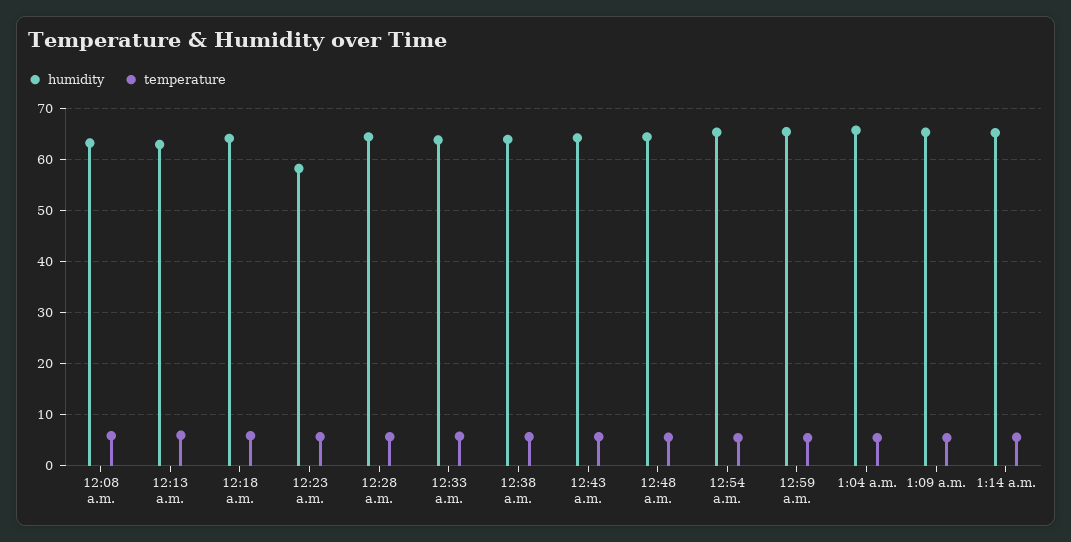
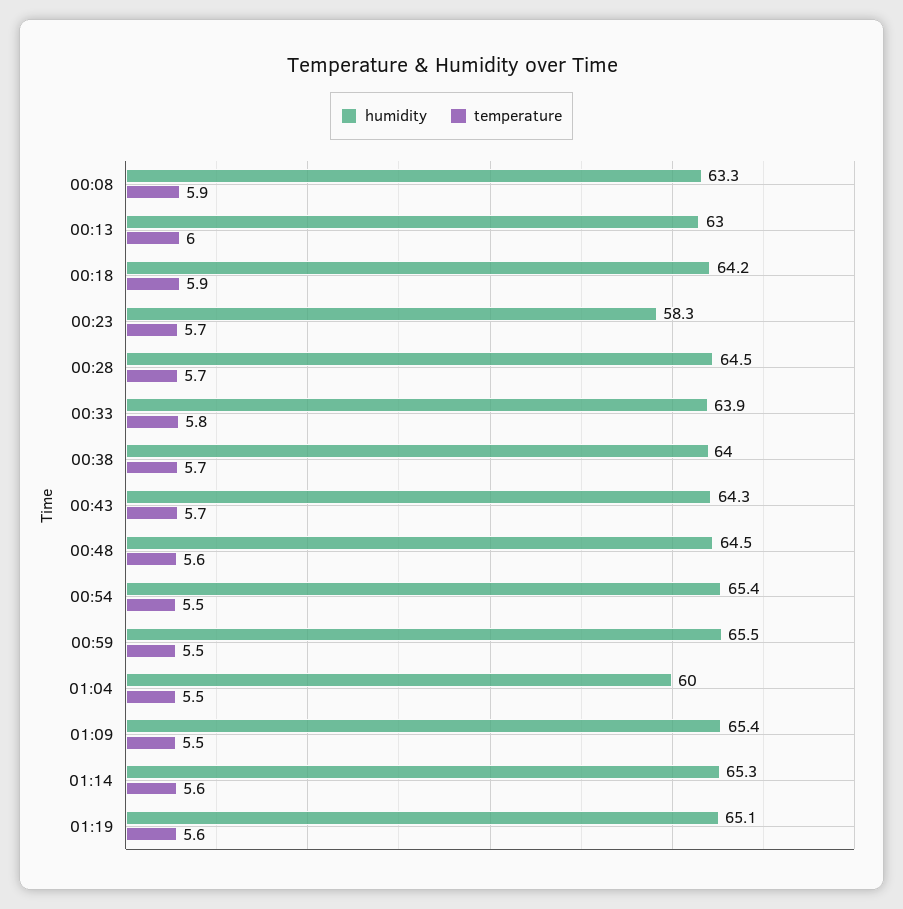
humidity, 1:04 a.m.: 66 -> 60
humidity, 01:19: none -> 65.1
temperature, 01:19: none -> 5.6

